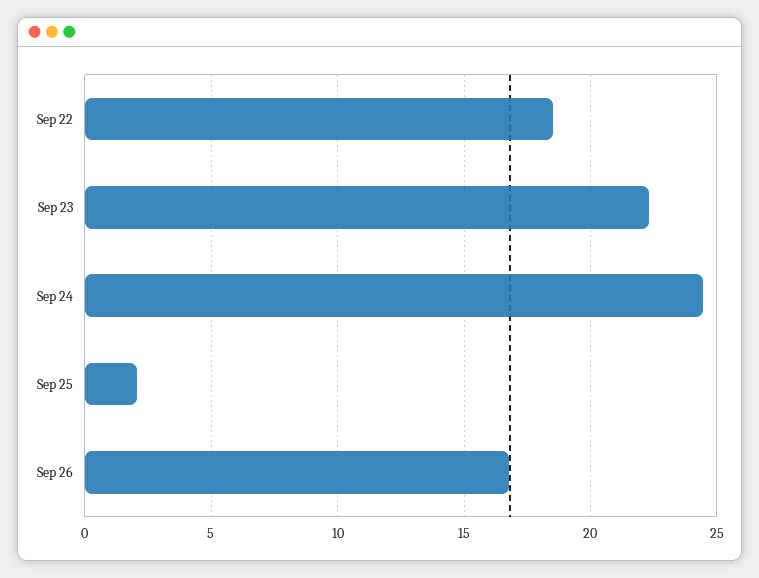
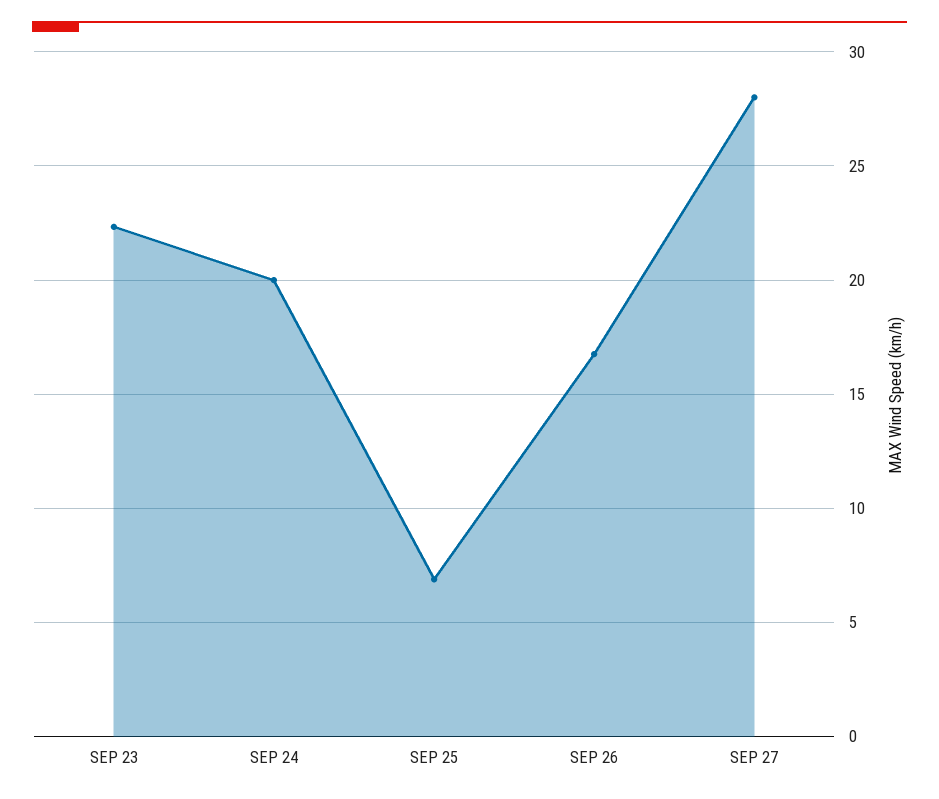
Sep 22: 18.5 -> none
Sep 24: 24.5 -> 20
Sep 25: 2 -> 7
SEP 27: none -> 28

